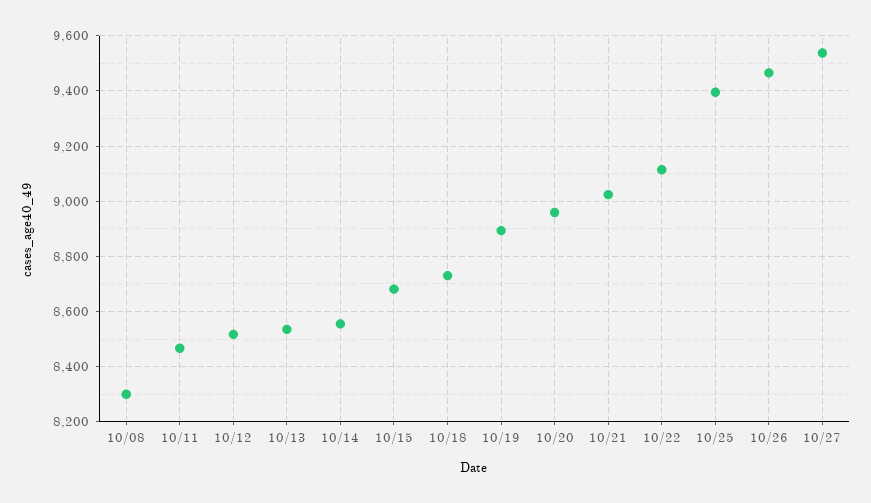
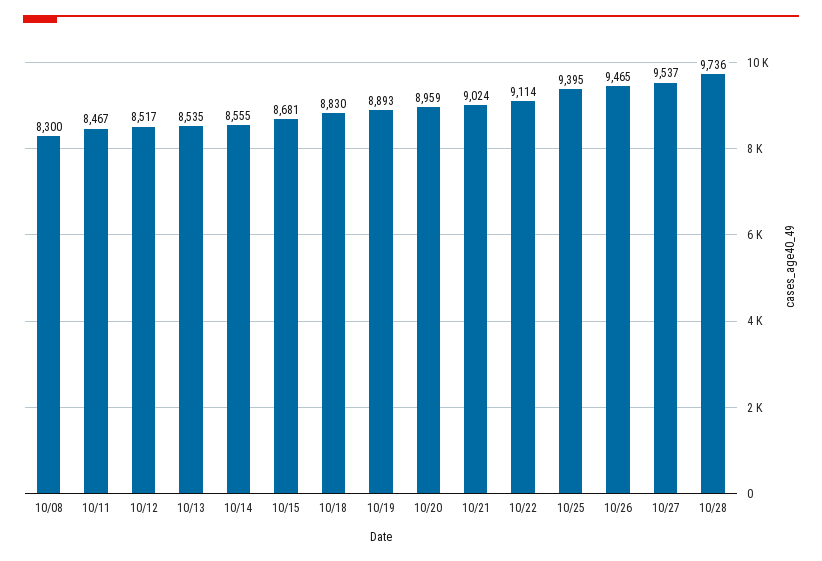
10/18: 8725 -> 8830
10/28: none -> 9736

